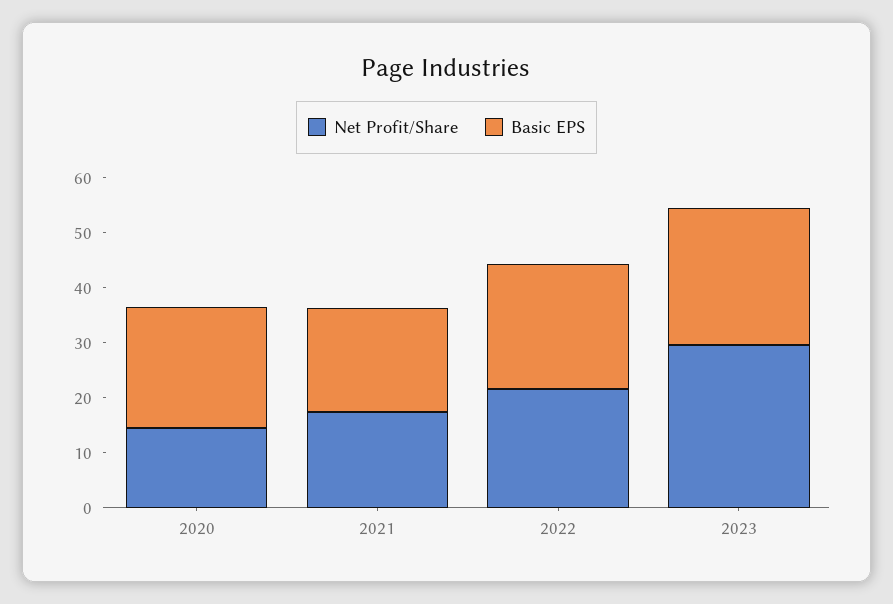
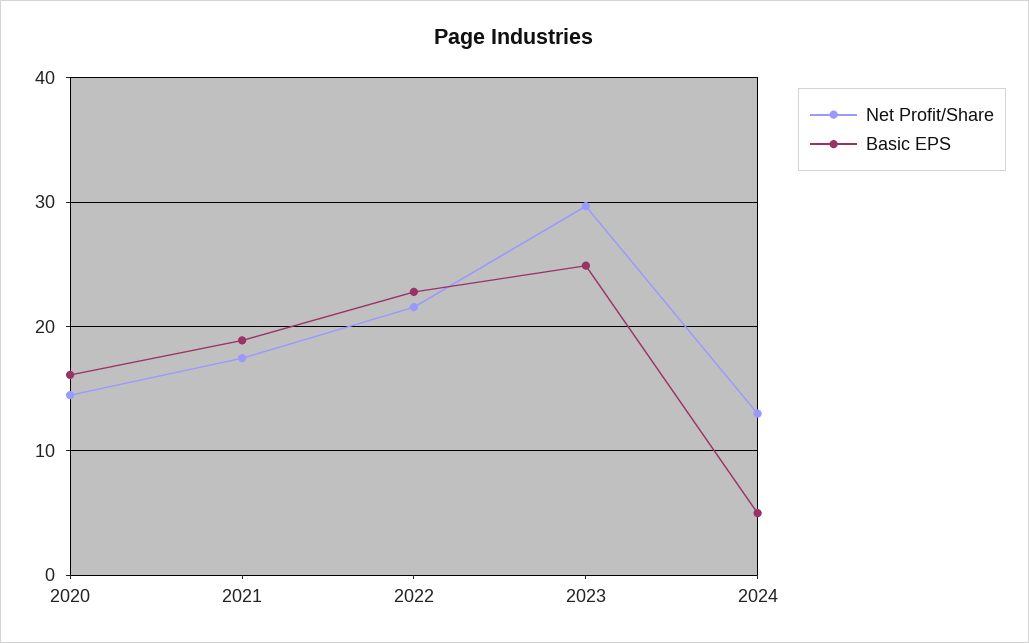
Basic EPS, 2020: 22 -> 16
Net Profit/Share, 2024: none -> 13
Basic EPS, 2024: none -> 5

